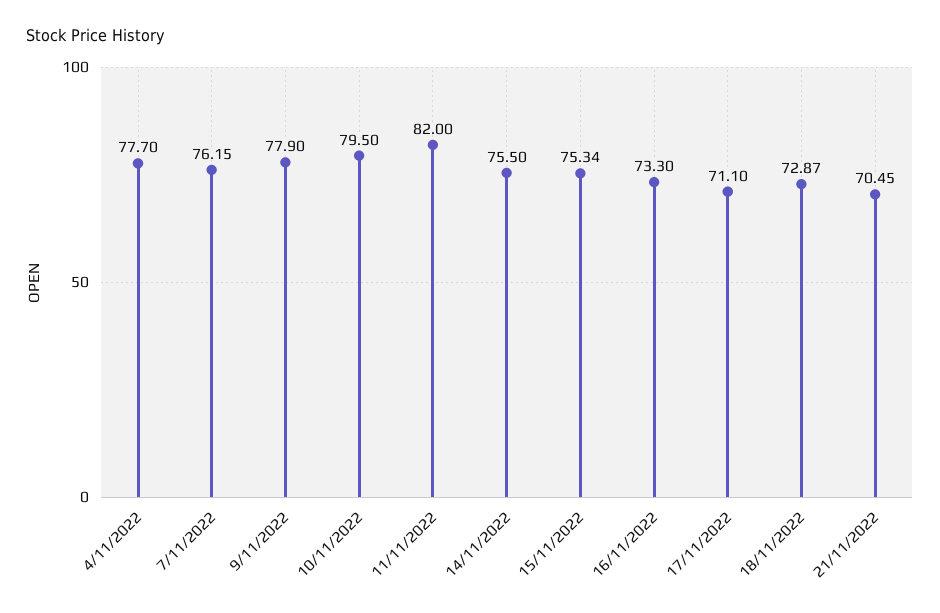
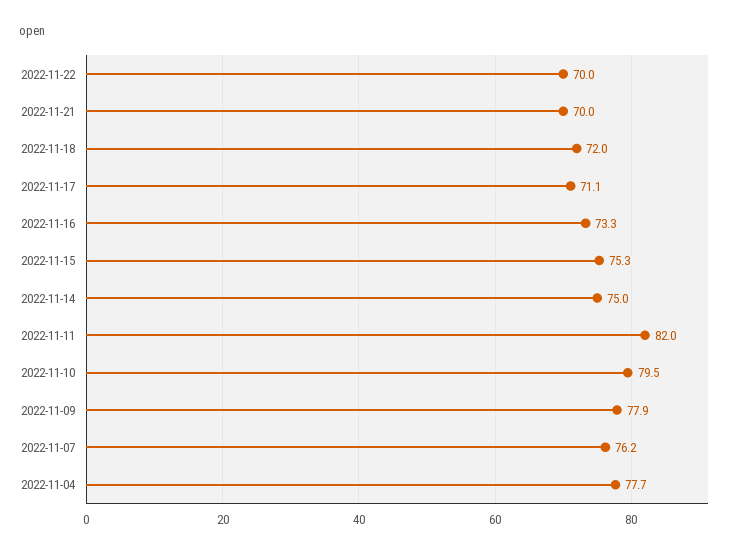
14/11/2022: 75.5 -> 75
18/11/2022: 72.87 -> 72
21/11/2022: 70.45 -> 70
2022-11-22: none -> 70

